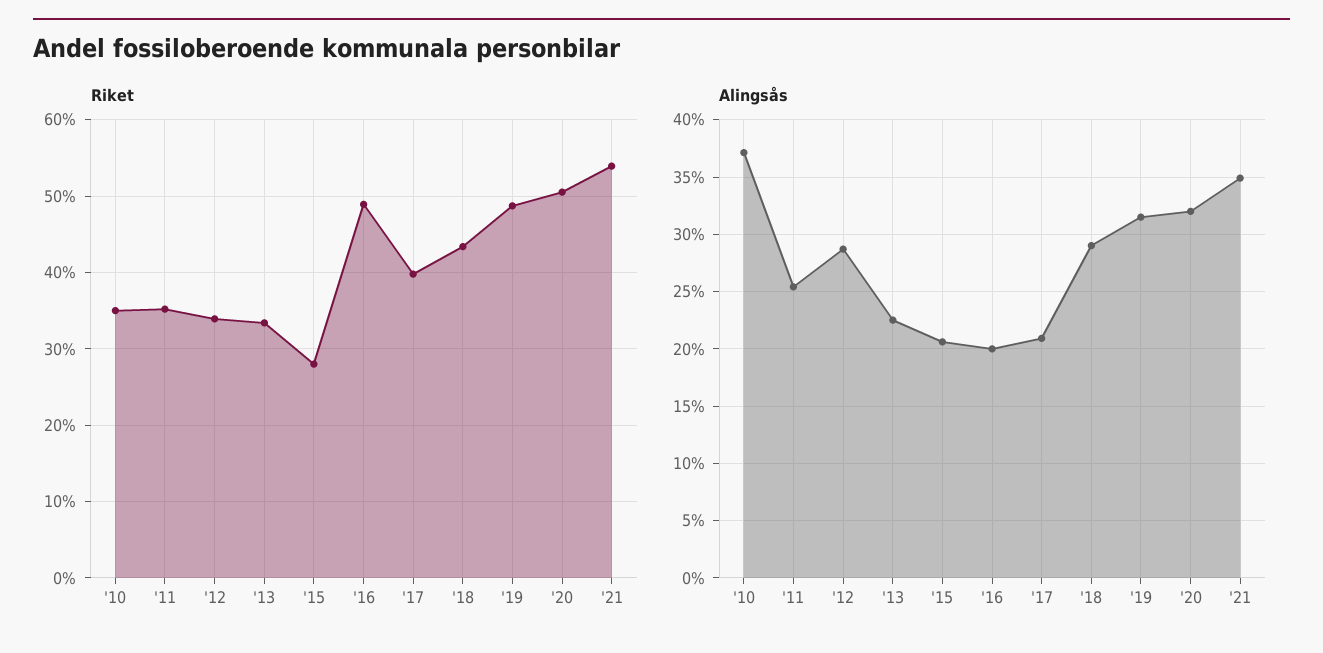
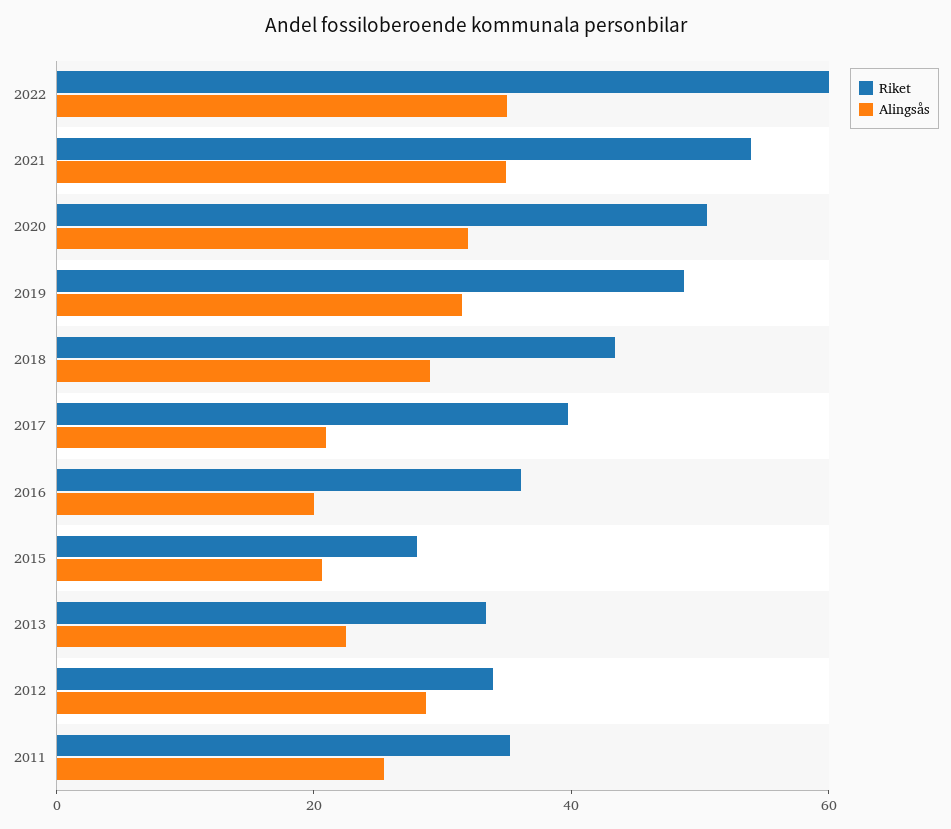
Riket, '10: 35 -> none
Riket, '16: 49 -> 35
Alingsås, '10: 37 -> none
Riket, 2022: none -> 60
Alingsås, 2022: none -> 35

